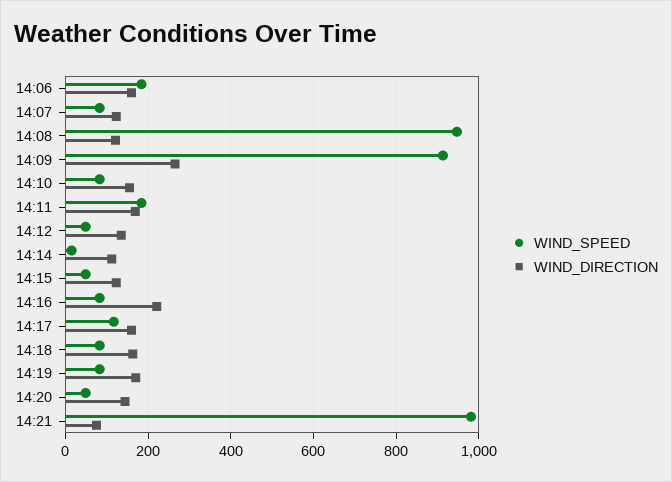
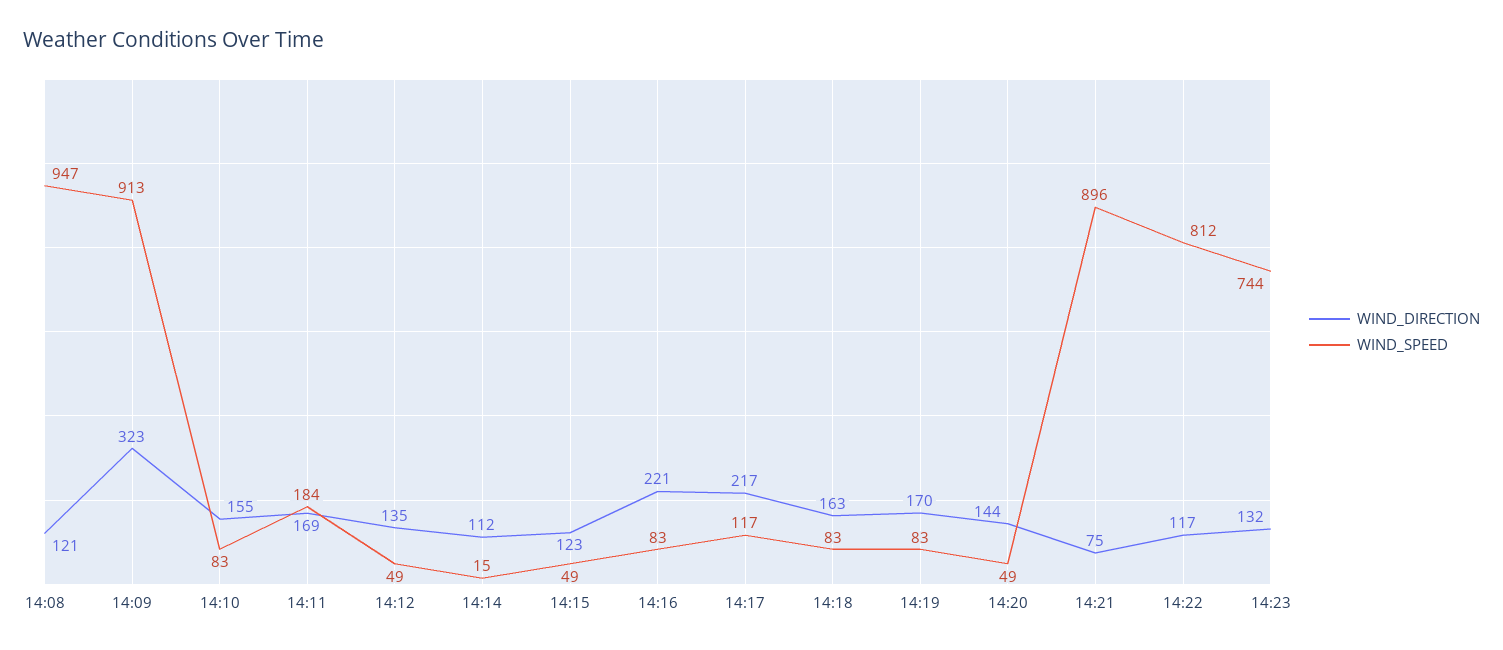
WIND_SPEED, 14:06: 180 -> none
WIND_DIRECTION, 14:06: 160 -> none
WIND_SPEED, 14:07: 80 -> none
WIND_DIRECTION, 14:07: 120 -> none
WIND_DIRECTION, 14:09: 260 -> 323
WIND_DIRECTION, 14:17: 160 -> 217
WIND_SPEED, 14:21: 980 -> 896
WIND_DIRECTION, 14:22: none -> 117
WIND_SPEED, 14:22: none -> 812
WIND_DIRECTION, 14:23: none -> 132
WIND_SPEED, 14:23: none -> 744

